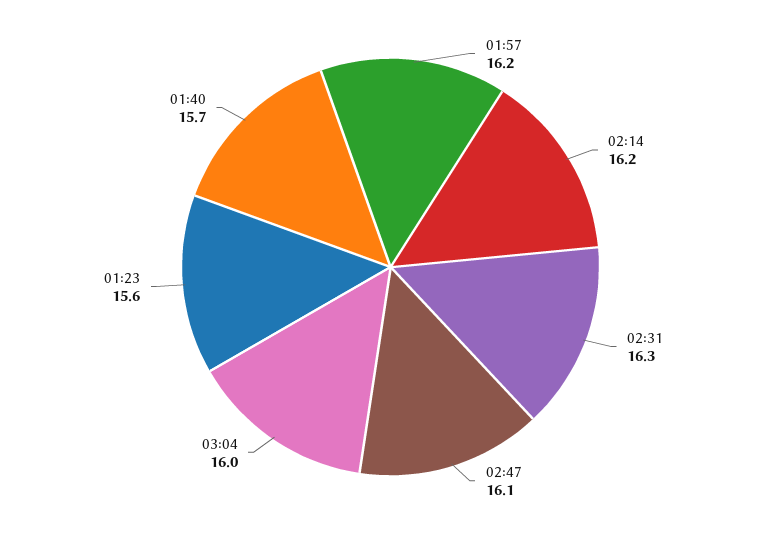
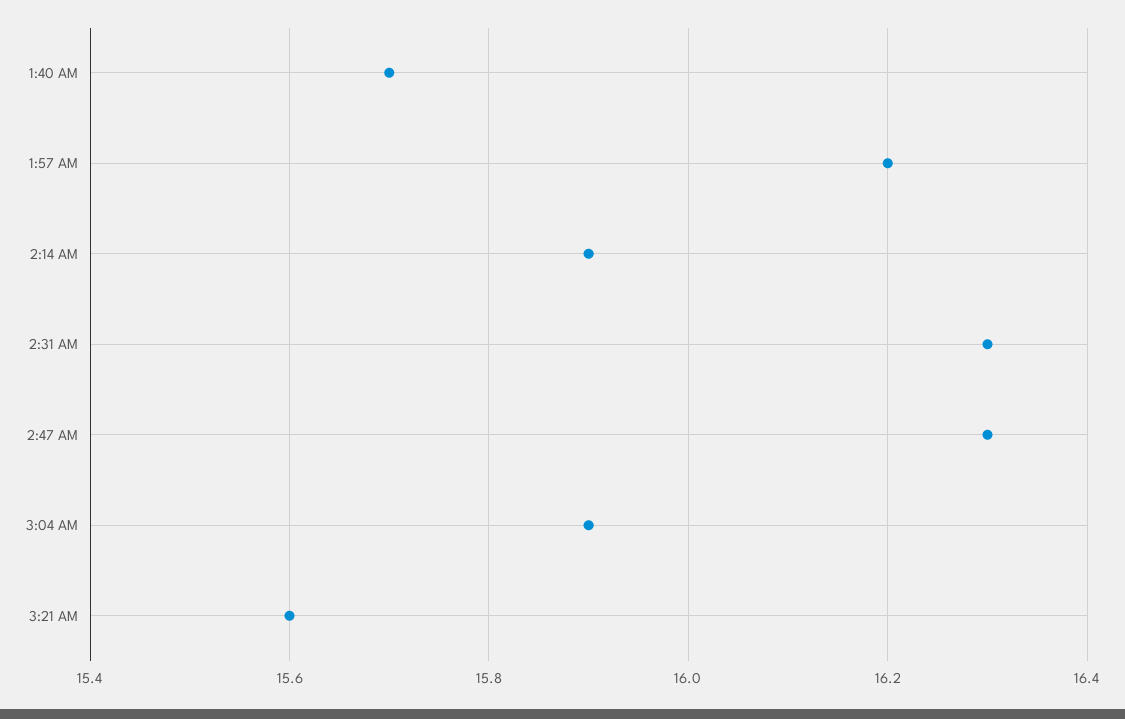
02:14: 16.2 -> 15.9
02:47: 16.1 -> 16.3
03:04: 16 -> 15.9
01:23: 15.6 -> none
3:21 AM: none -> 15.6

